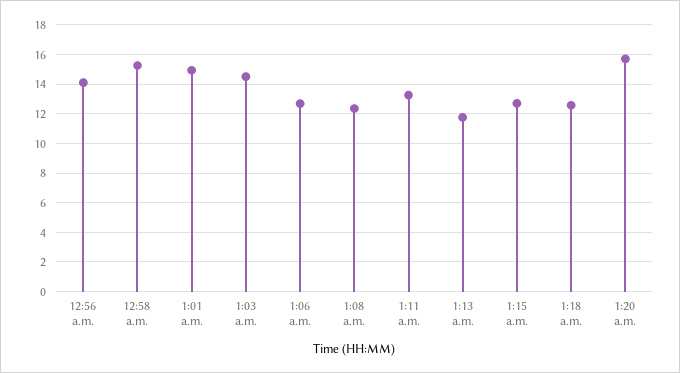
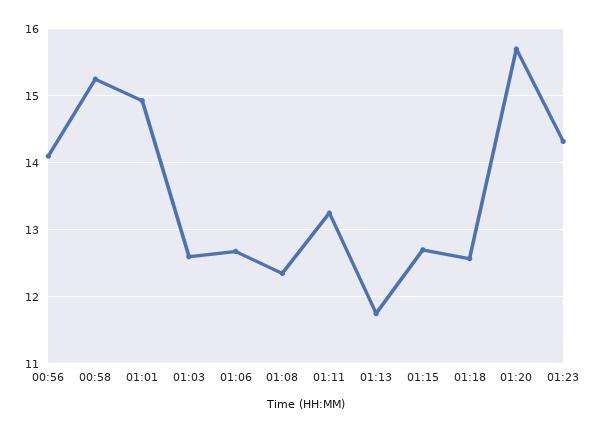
1:03 a.m.: 14.5 -> 12.6
01:23: none -> 14.3

